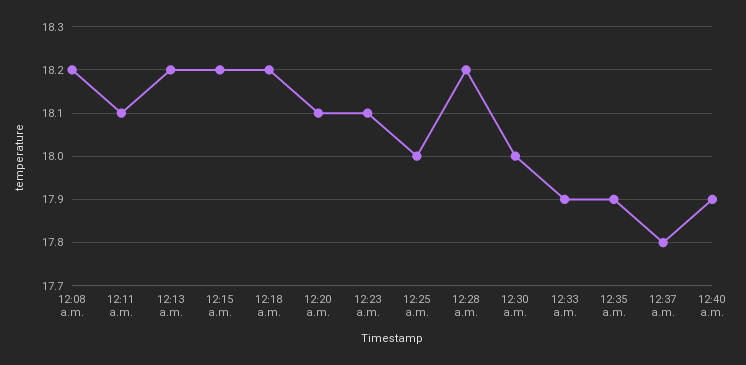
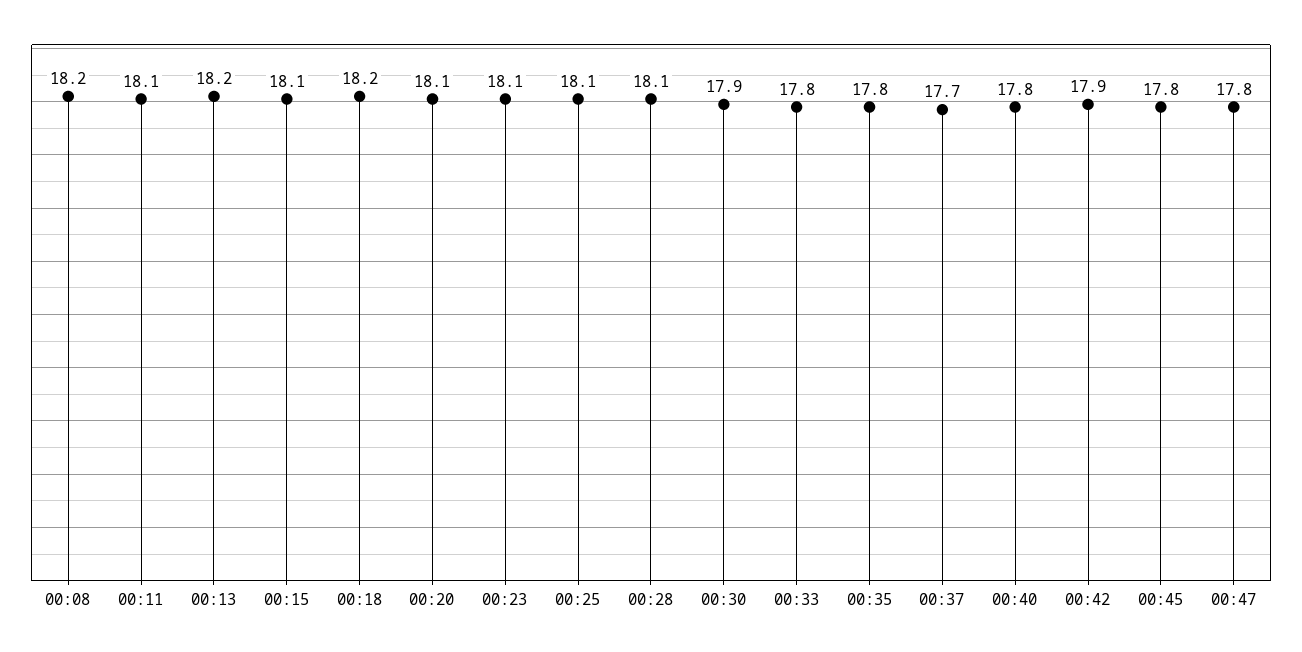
12:15 a.m.: 18.2 -> 18.1
12:25 a.m.: 18 -> 18.1
12:28 a.m.: 18.2 -> 18.1
12:30 a.m.: 18 -> 17.9
12:33 a.m.: 17.9 -> 17.8
12:35 a.m.: 17.9 -> 17.8
12:37 a.m.: 17.8 -> 17.7
12:40 a.m.: 17.9 -> 17.8
00:42: none -> 17.9
00:45: none -> 17.8
00:47: none -> 17.8

